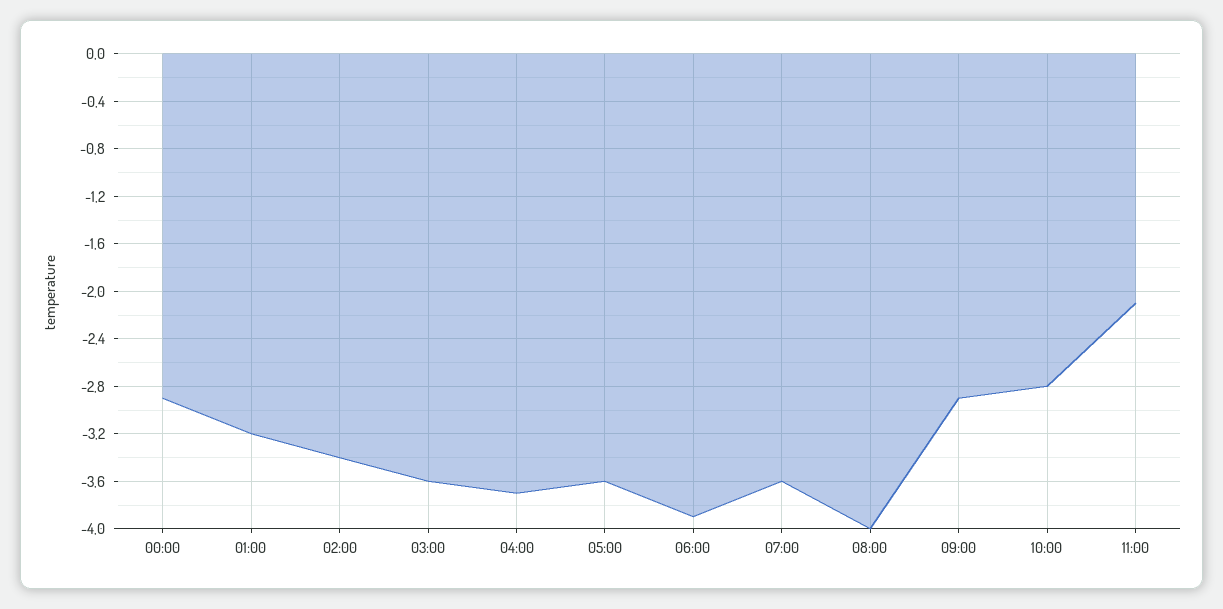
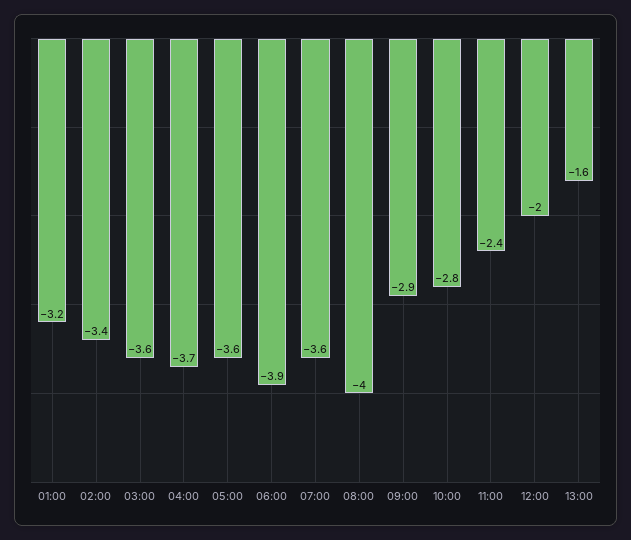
00:00: -2.9 -> none
11:00: -2.1 -> -2.4
12:00: none -> -2
13:00: none -> -1.6

